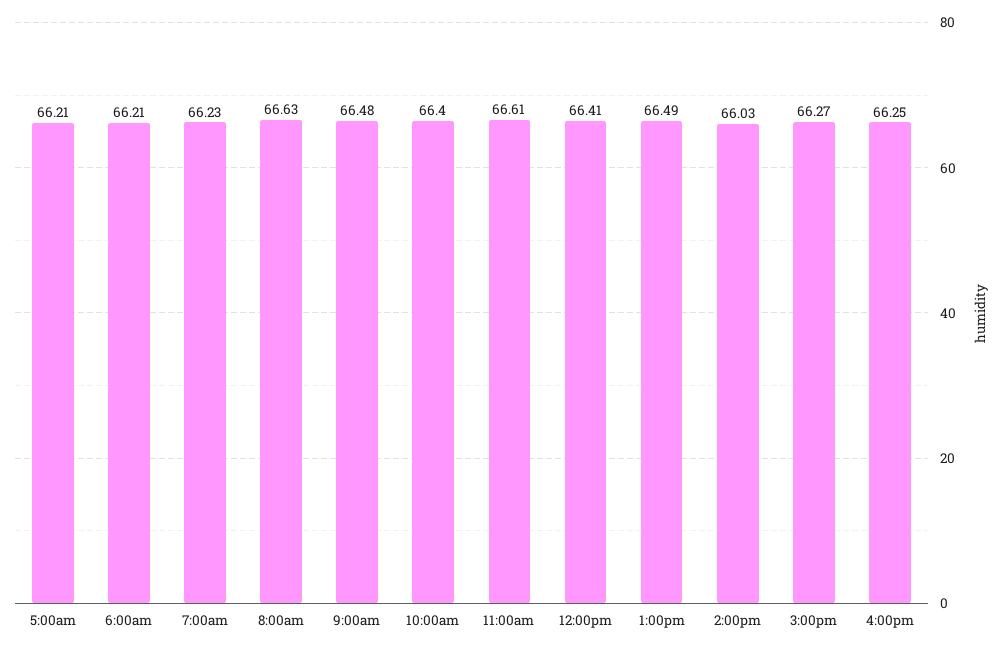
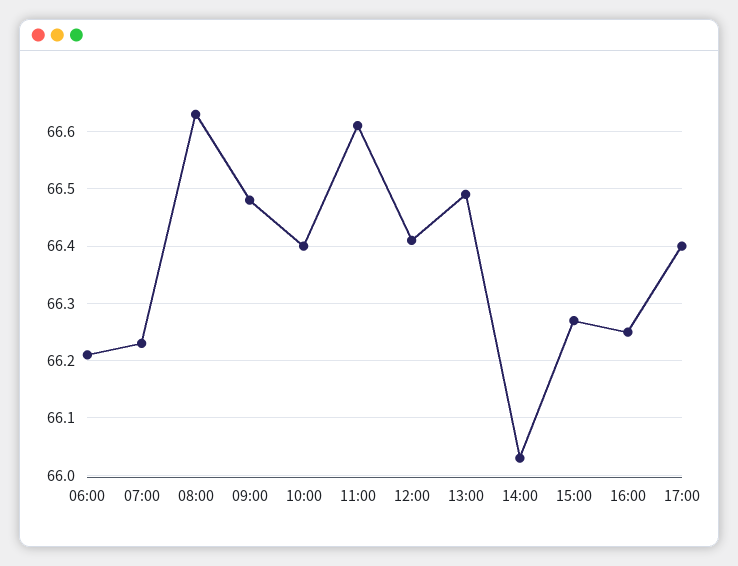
5:00am: 66.21 -> none
17:00: none -> 66.4

